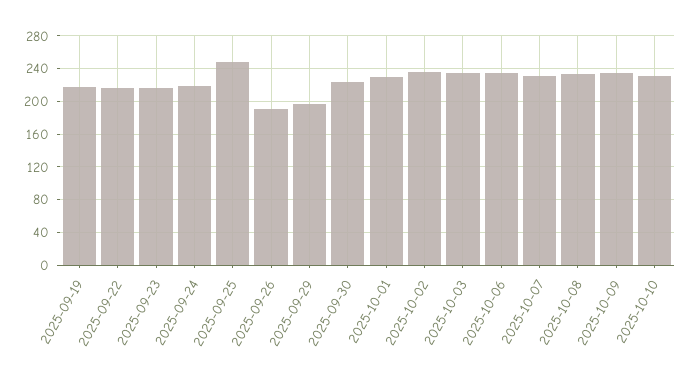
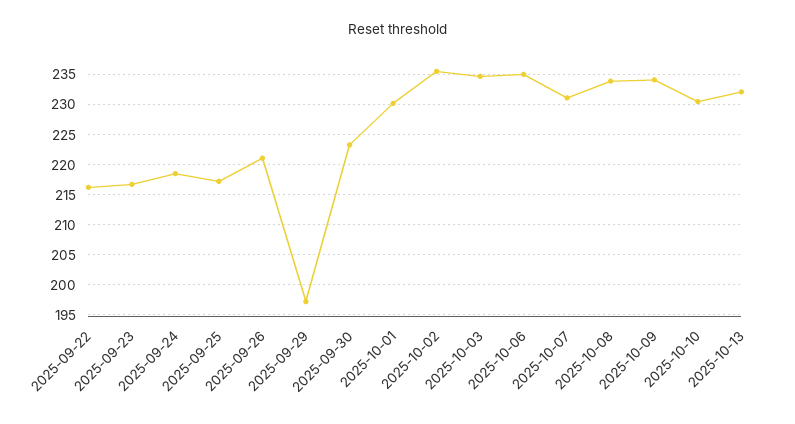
2025-09-19: 220 -> none
2025-09-25: 250 -> 217
2025-09-26: 190 -> 221
2025-10-13: none -> 232

